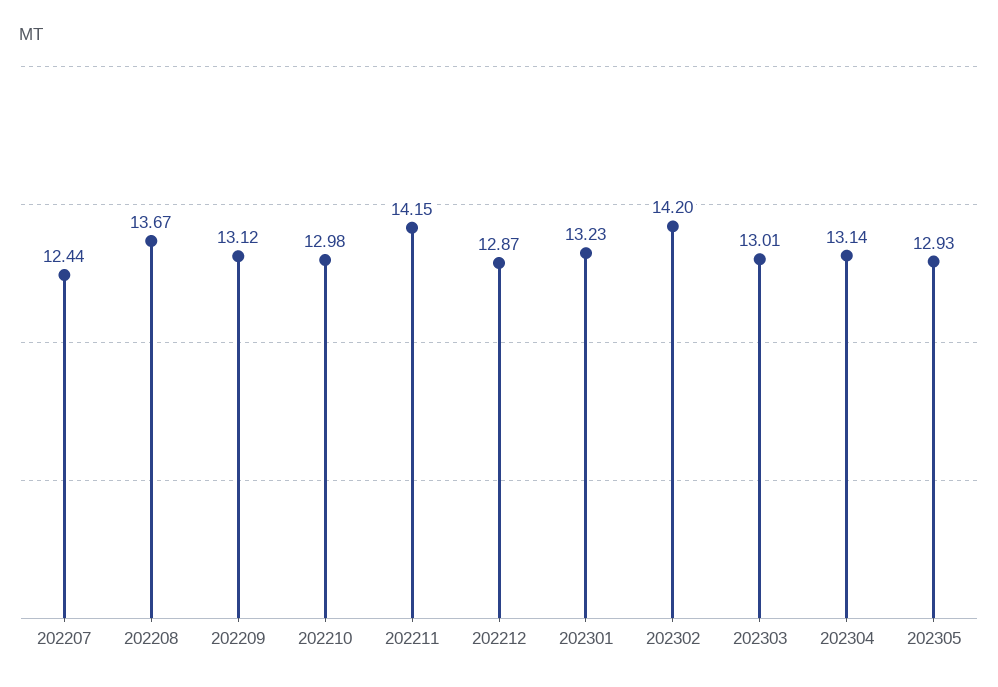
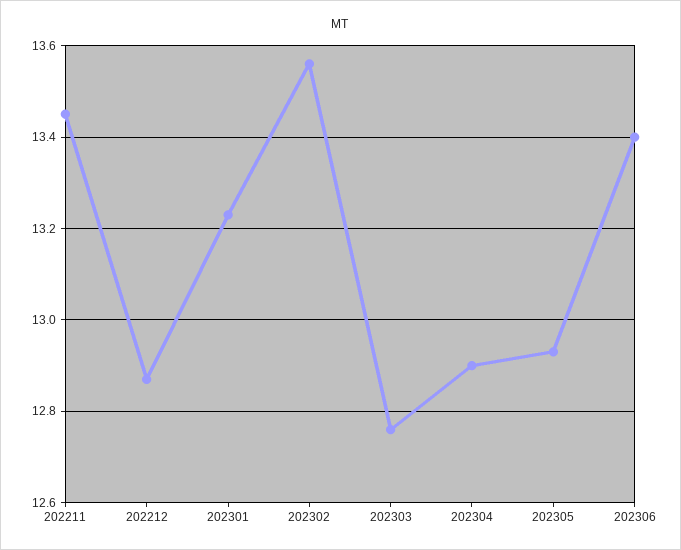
202207: 12.44 -> none
202208: 13.67 -> none
202209: 13.12 -> none
202210: 12.98 -> none
202211: 14.15 -> 13.45
202302: 14.2 -> 13.55
202303: 13.01 -> 12.75
202304: 13.14 -> 12.9
202306: none -> 13.4

